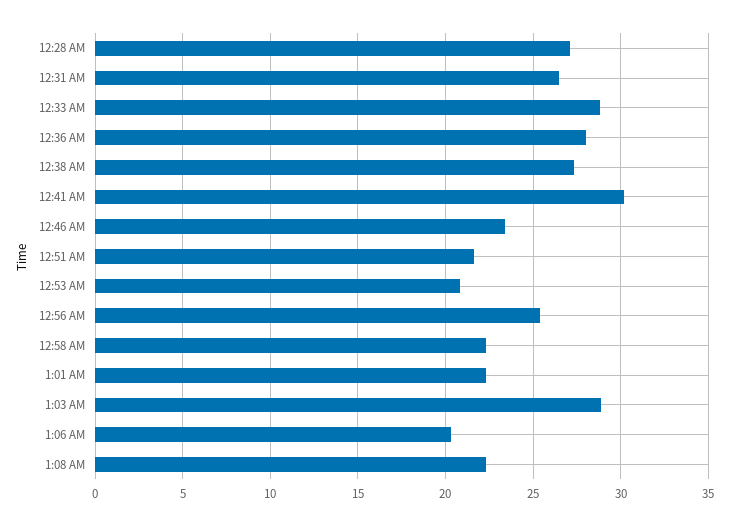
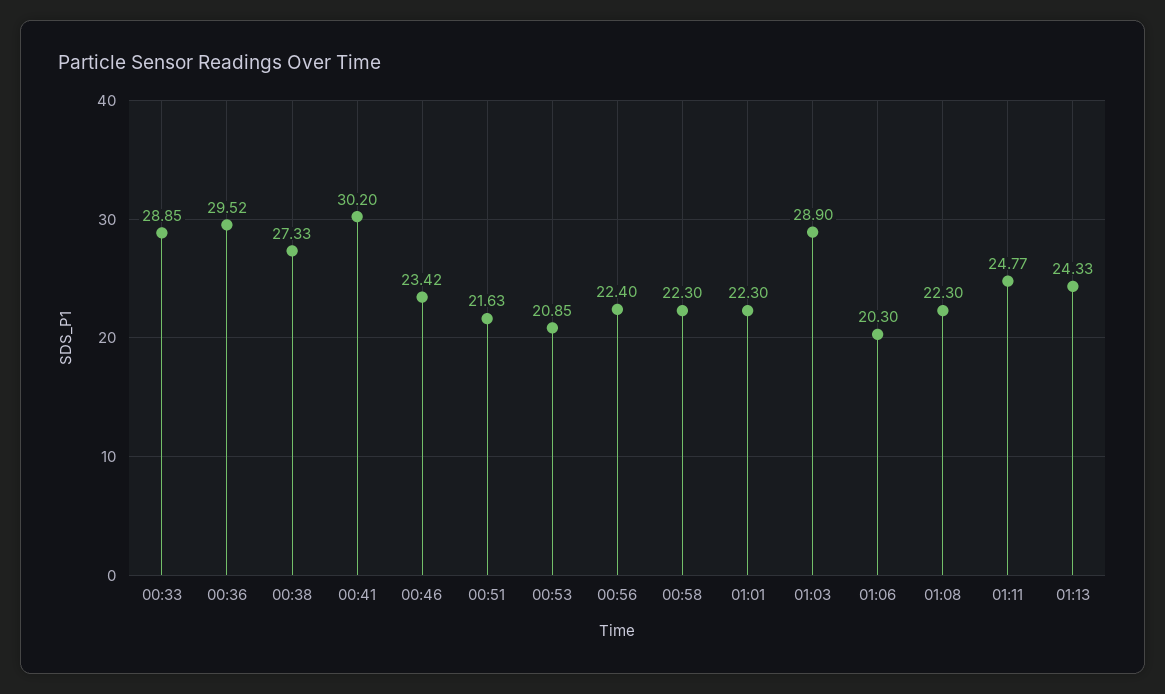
12:28 AM: 27 -> none
12:31 AM: 26.5 -> none
12:36 AM: 28 -> 29.52
12:56 AM: 25.5 -> 22.4
01:11: none -> 24.77
01:13: none -> 24.33

